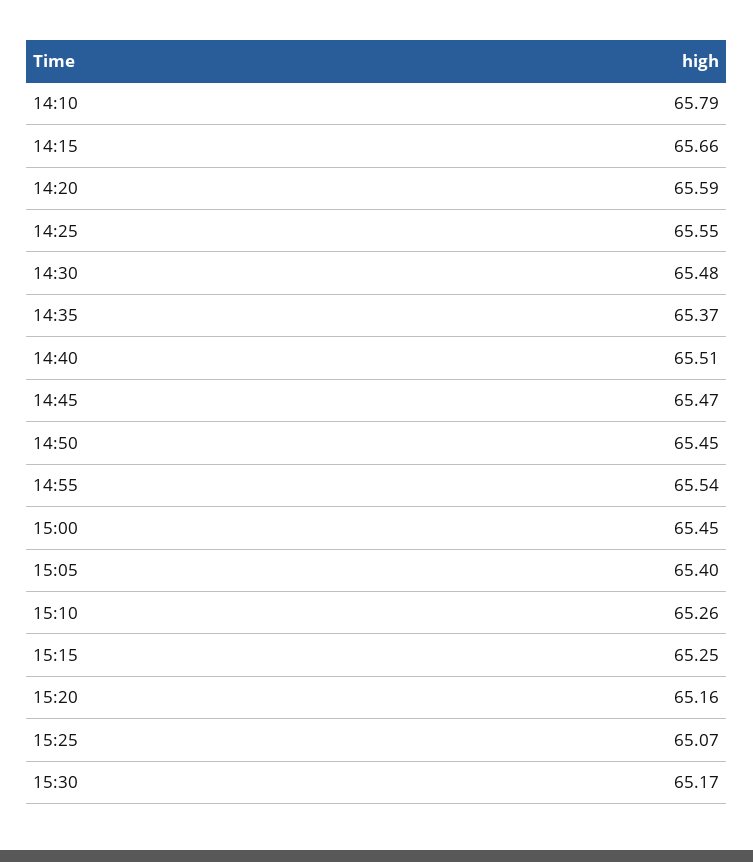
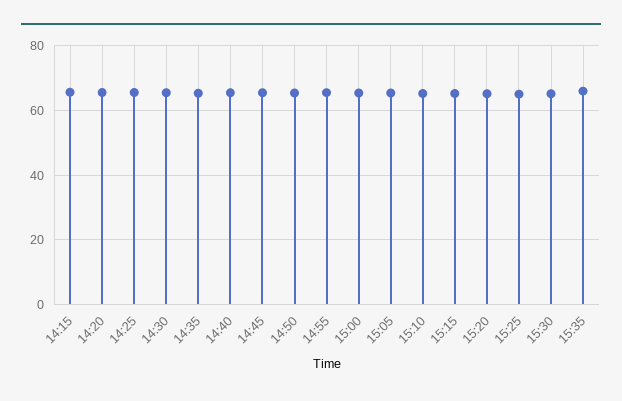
14:10: 65.79 -> none
15:35: none -> 66

